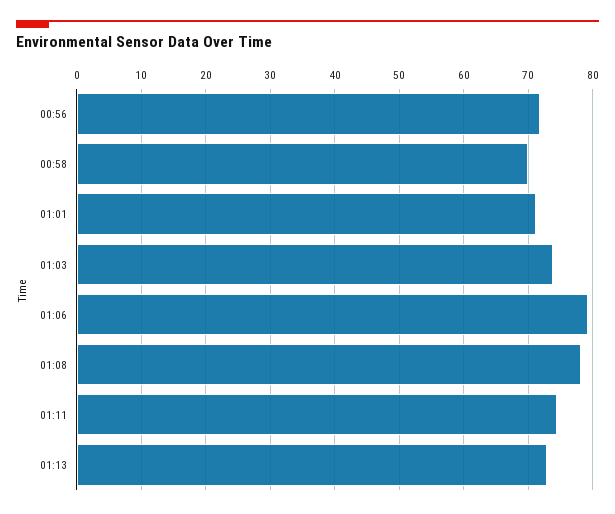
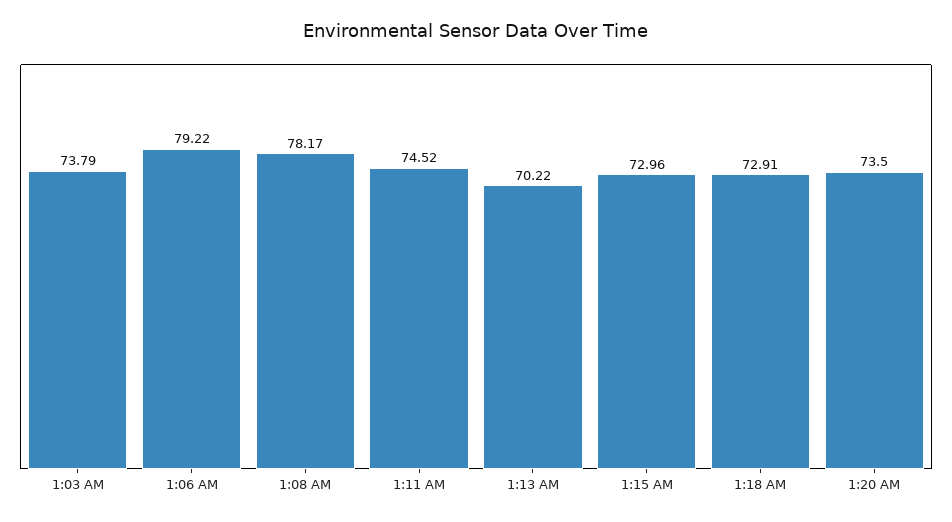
00:56: 72 -> none
00:58: 70 -> none
01:01: 71 -> none
01:13: 73 -> 70.22
1:15 AM: none -> 72.96
1:18 AM: none -> 72.91
1:20 AM: none -> 73.5

